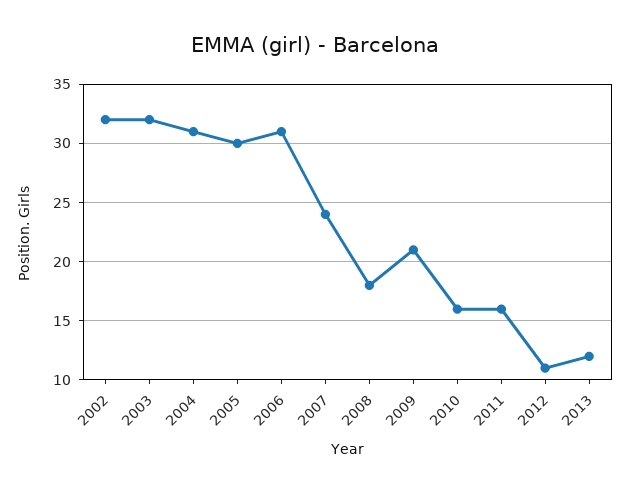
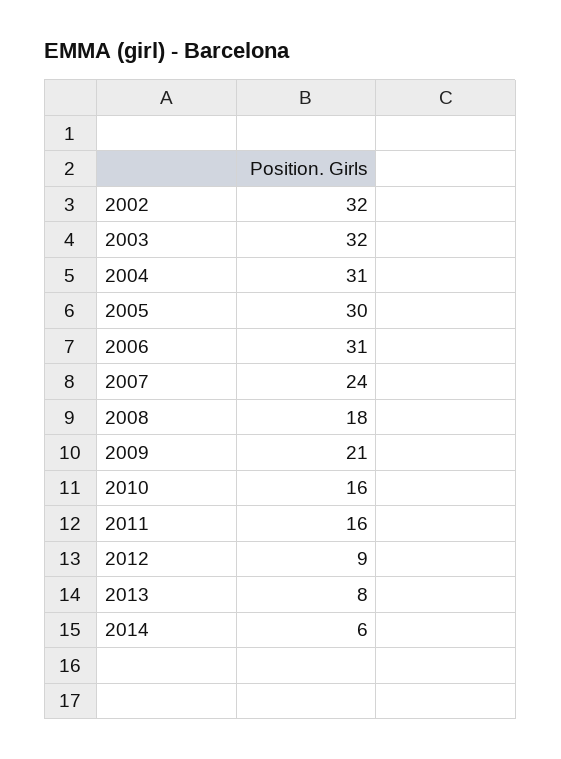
2012: 11 -> 9
2013: 12 -> 8
2014: none -> 6

